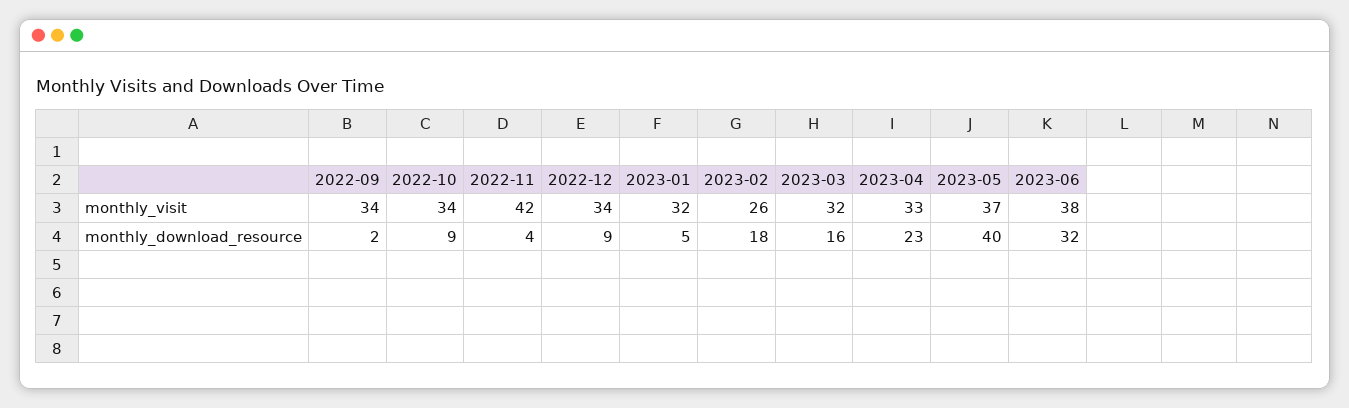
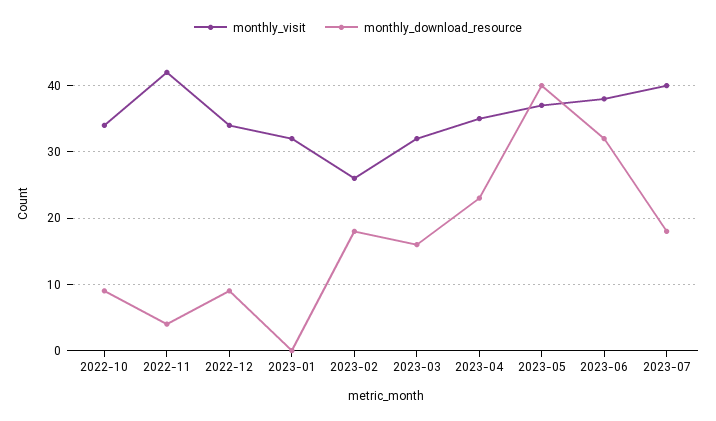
monthly_visit, 2022-09: 34 -> none
monthly_visit, 2023-04: 33 -> 35
monthly_download_resource, 2022-09: 2 -> none
monthly_download_resource, 2023-01: 5 -> 0
monthly_visit, 2023-07: none -> 40
monthly_download_resource, 2023-07: none -> 18

